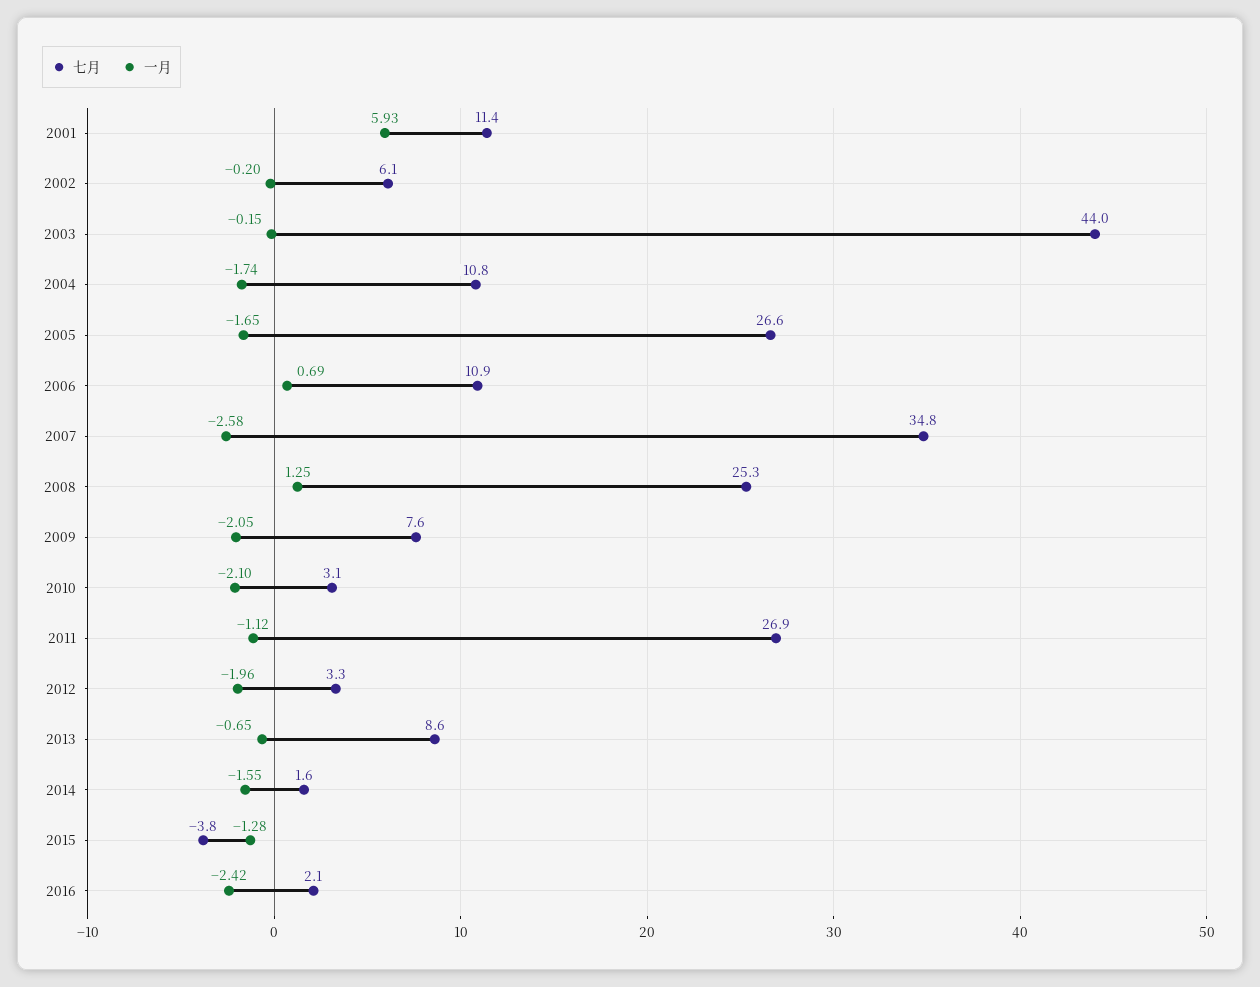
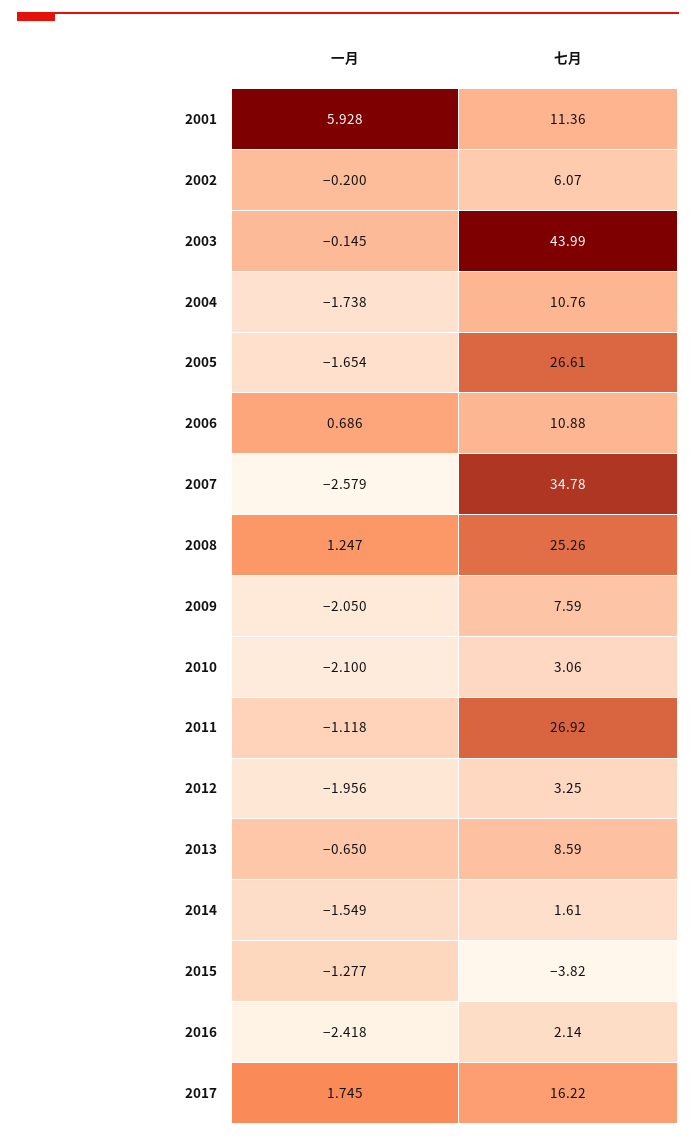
一月, 2017: none -> 1.745
七月, 2017: none -> 16.22

